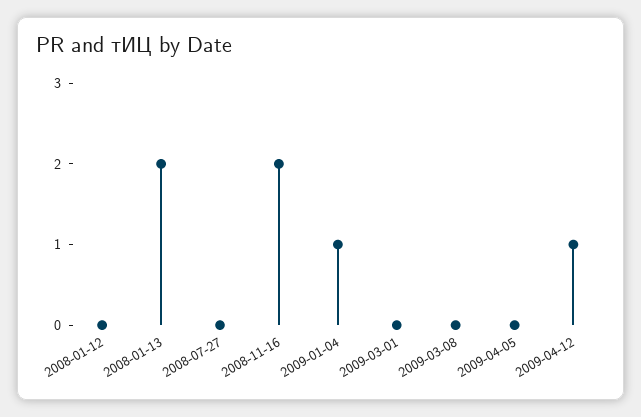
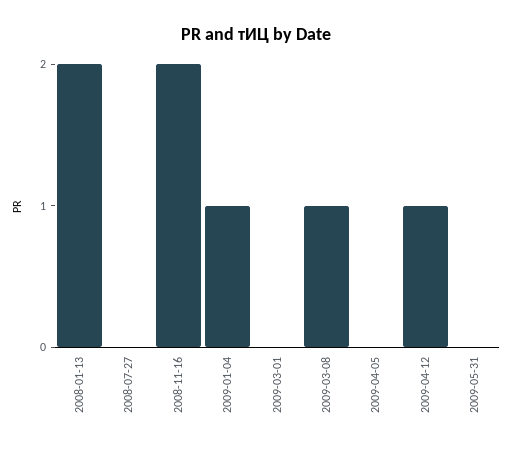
2008-01-12: 0 -> none
2009-03-08: 0 -> 1
2009-05-31: none -> 0

